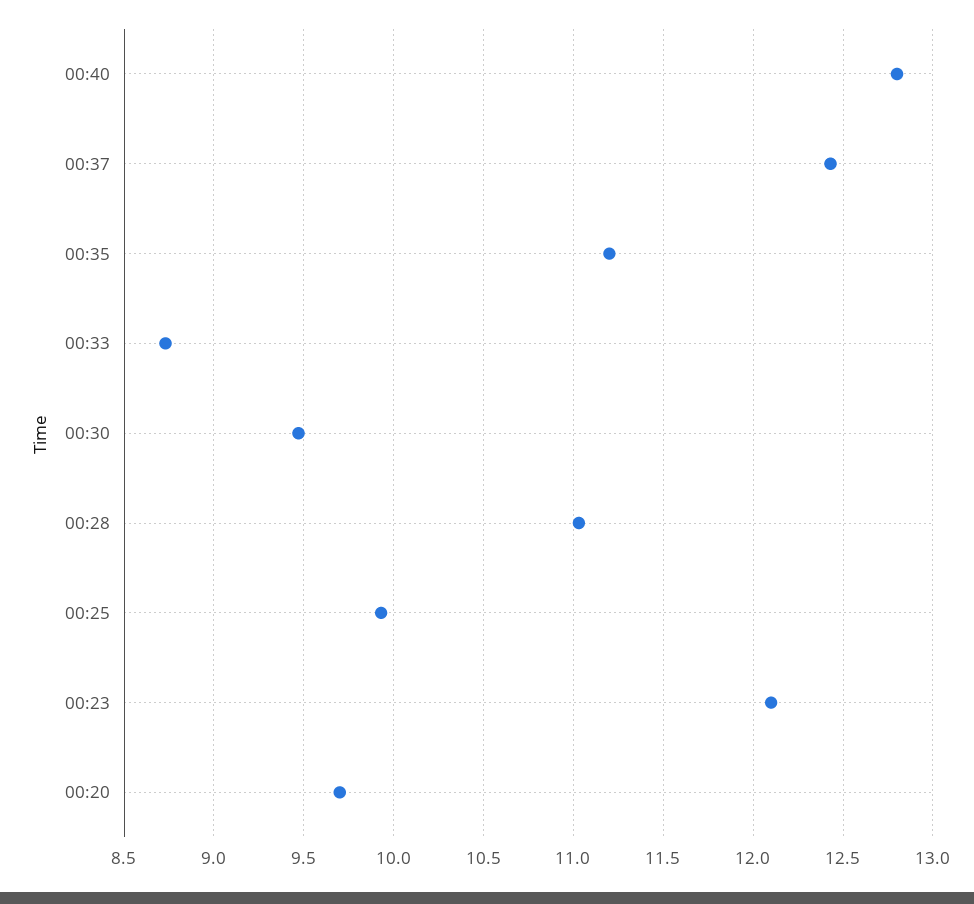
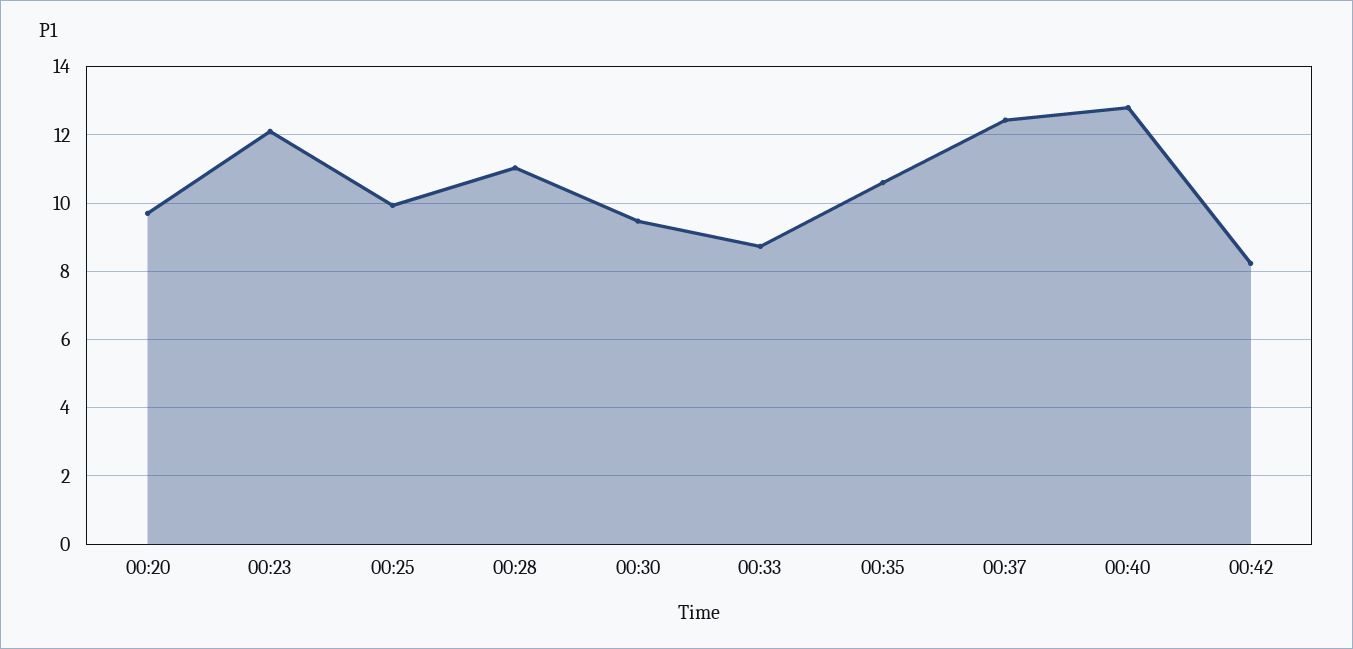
00:35: 11.2 -> 10.6
00:42: none -> 8.2

